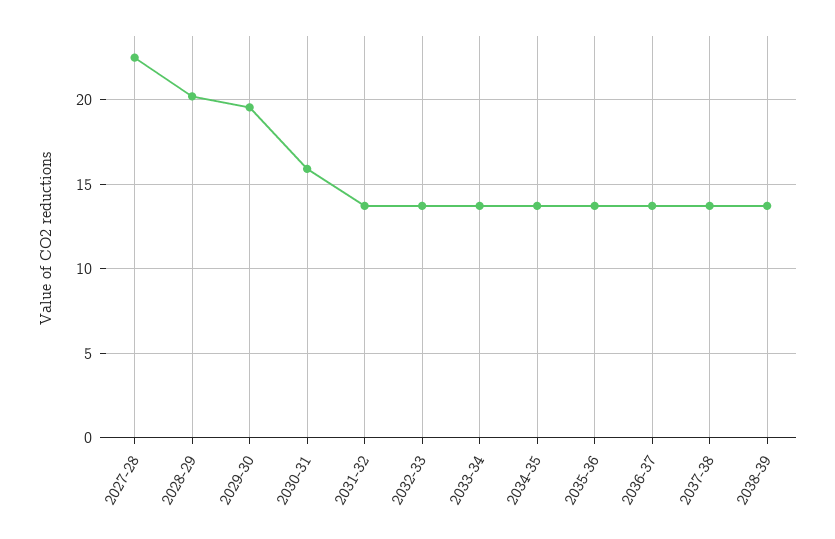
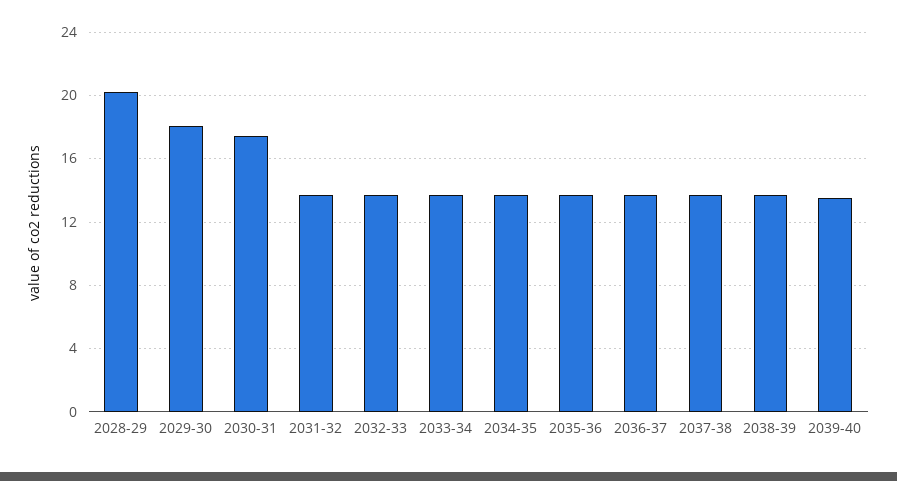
2027-28: 22.5 -> none
2029-30: 19.5 -> 18
2030-31: 16 -> 17.5
2039-40: none -> 13.5

